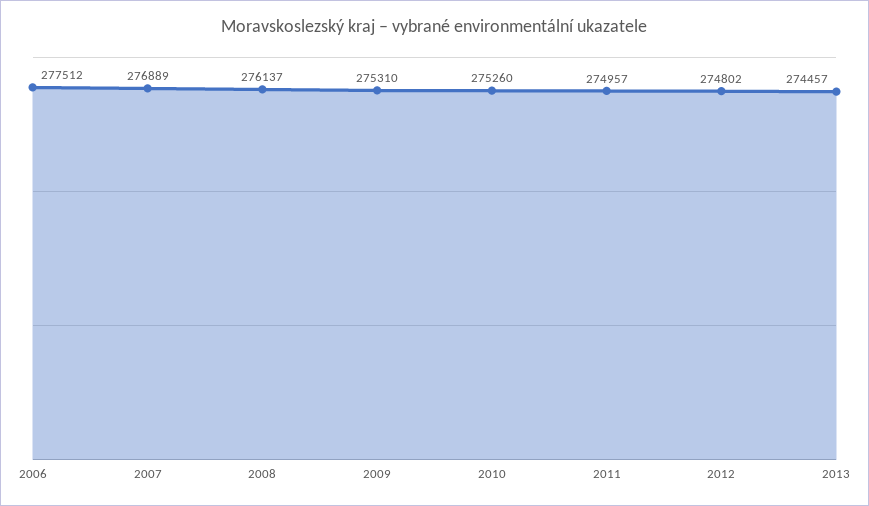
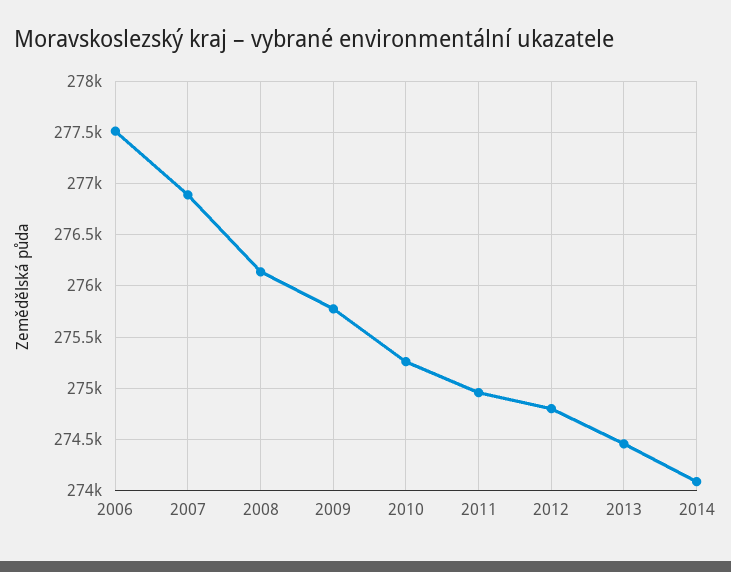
2009: 275310 -> 275800
2014: none -> 274100

